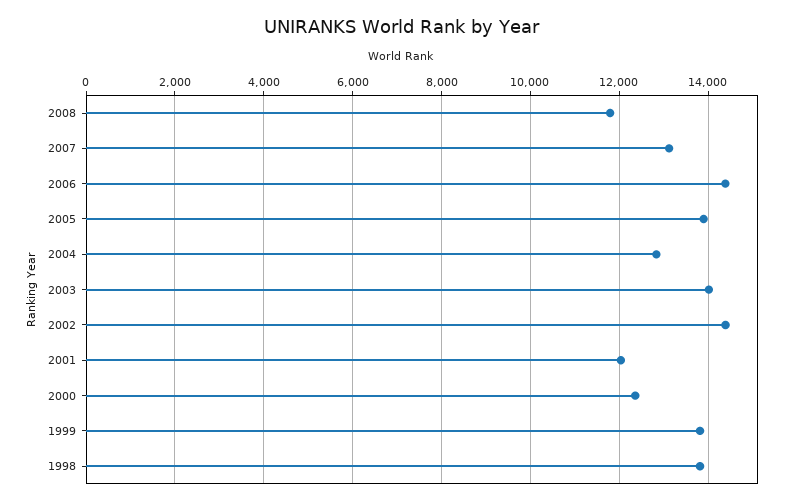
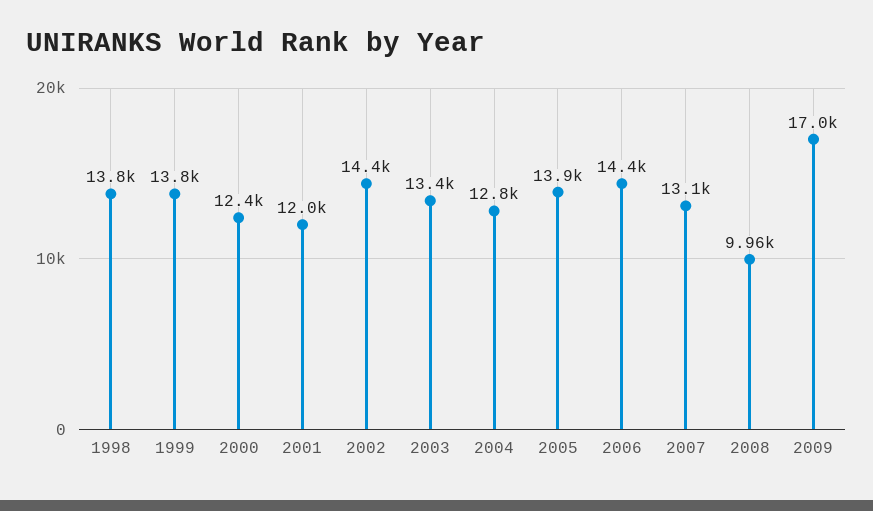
2008: 11800 -> 9960
2003: 14000 -> 13400
2009: none -> 17000

